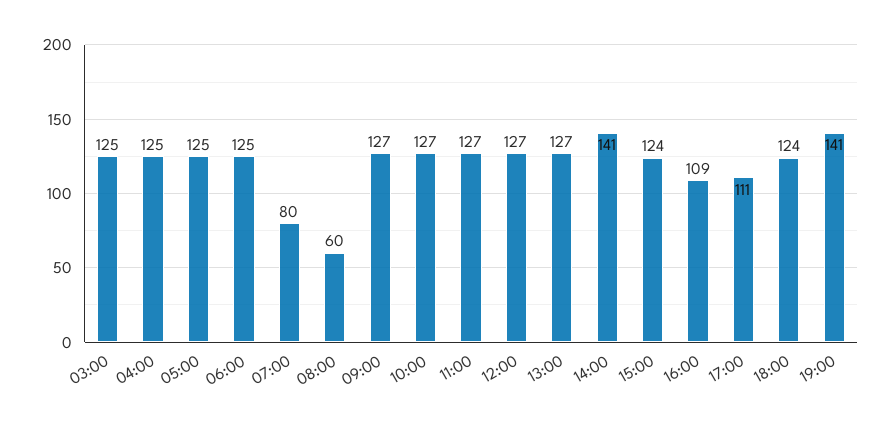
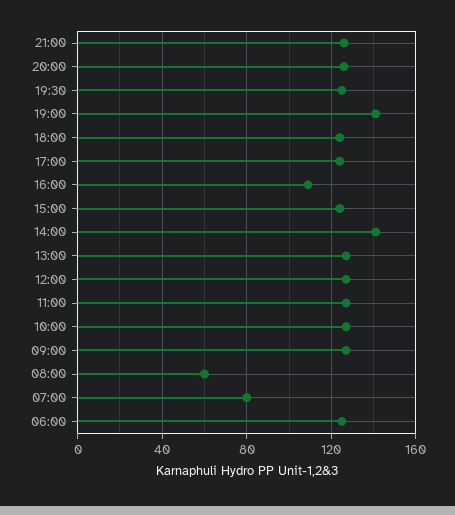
03:00: 125 -> none
04:00: 125 -> none
05:00: 125 -> none
17:00: 111 -> 125
21:00: none -> 125
20:00: none -> 125
19:30: none -> 125

